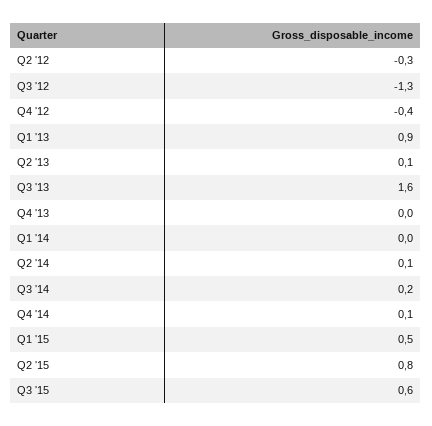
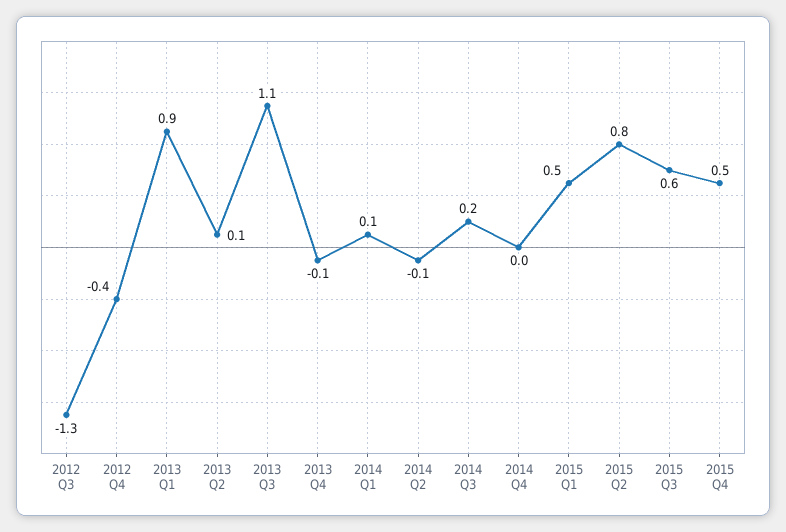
Q2 '12: -0.3 -> none
Q3 '13: 1.6 -> 1.1
Q4 '13: 0 -> -0.1
Q1 '14: 0 -> 0.1
Q2 '14: 0.1 -> -0.1
Q4 '14: 0.1 -> 0
2015 Q4: none -> 0.5

